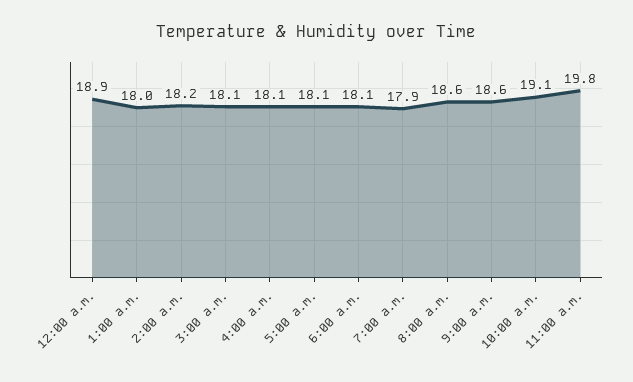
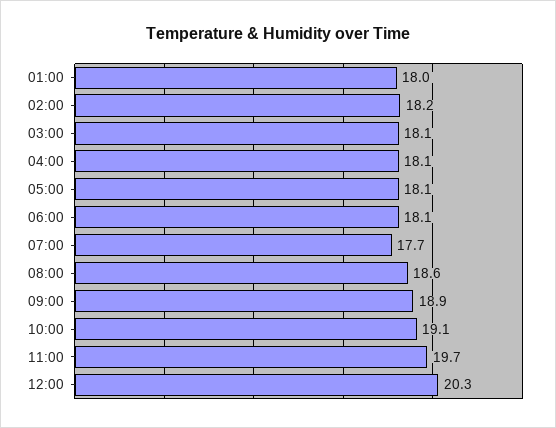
12:00 a.m.: 18.9 -> none
7:00 a.m.: 17.9 -> 17.7
9:00 a.m.: 18.6 -> 18.9
11:00 a.m.: 19.8 -> 19.7
12:00: none -> 20.3

